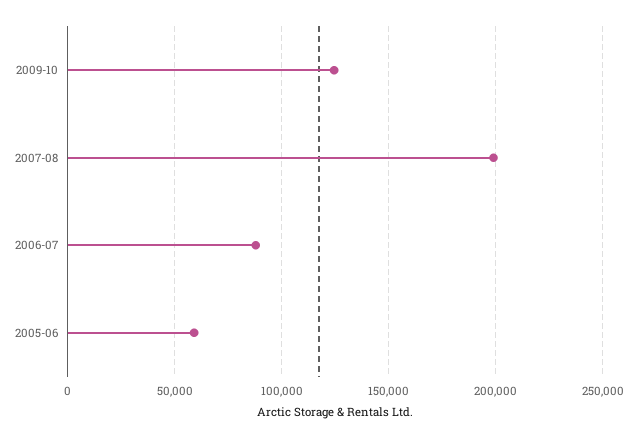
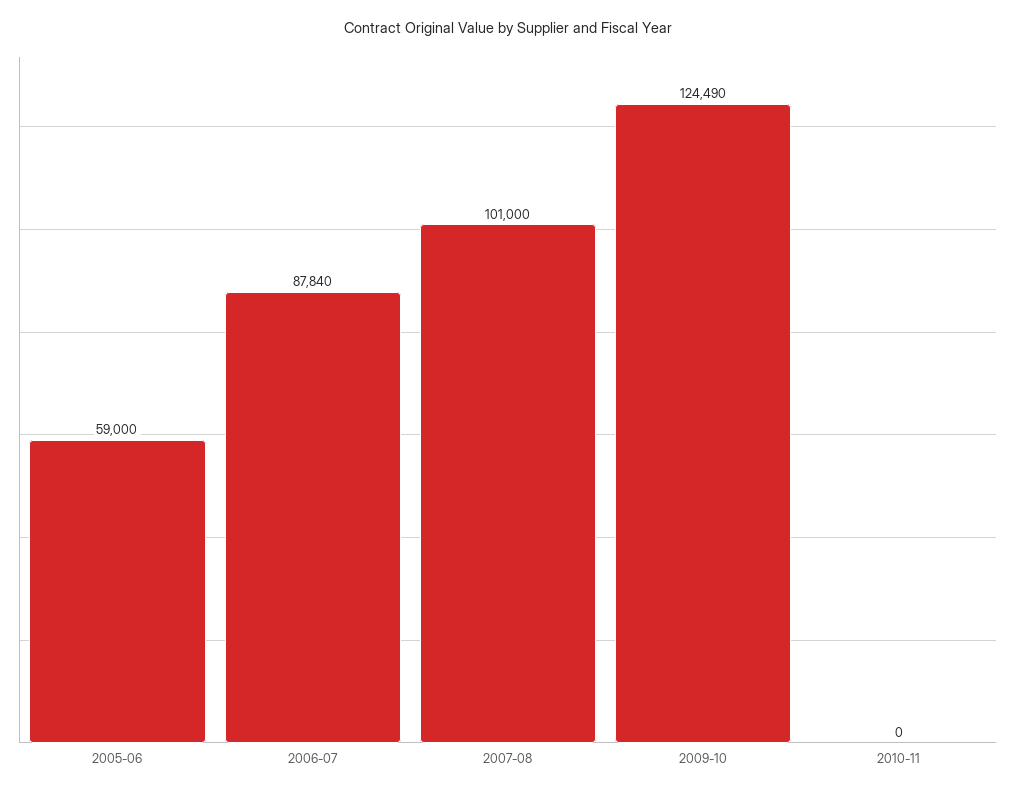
2007-08: 200000 -> 101000
2010-11: none -> 0

